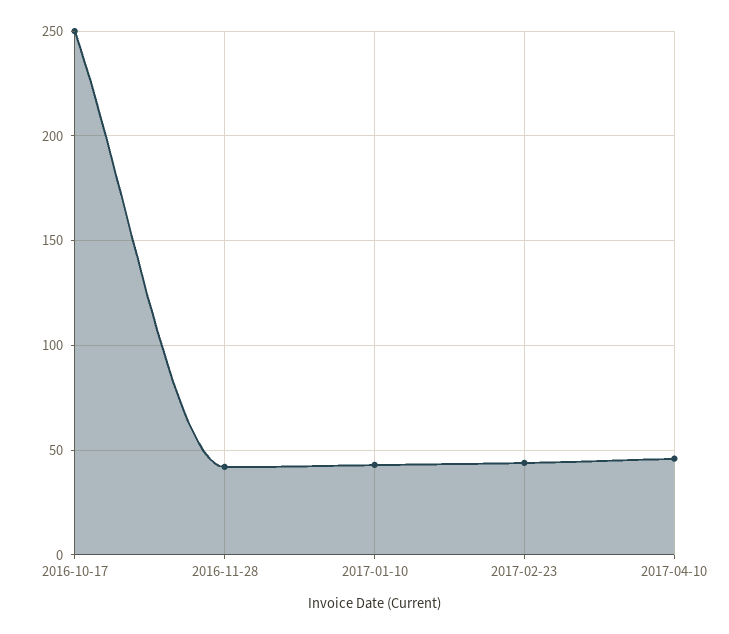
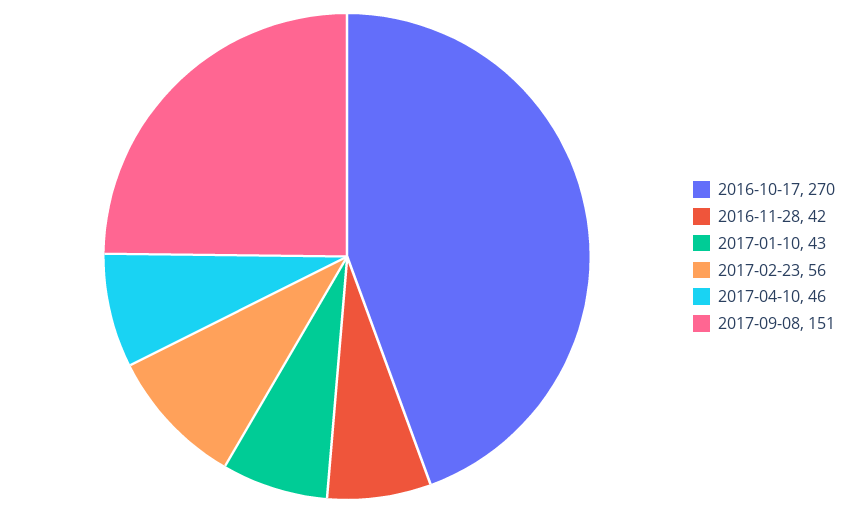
2016-10-17: 250 -> 270
2017-02-23: 45 -> 56
2017-09-08: none -> 151

